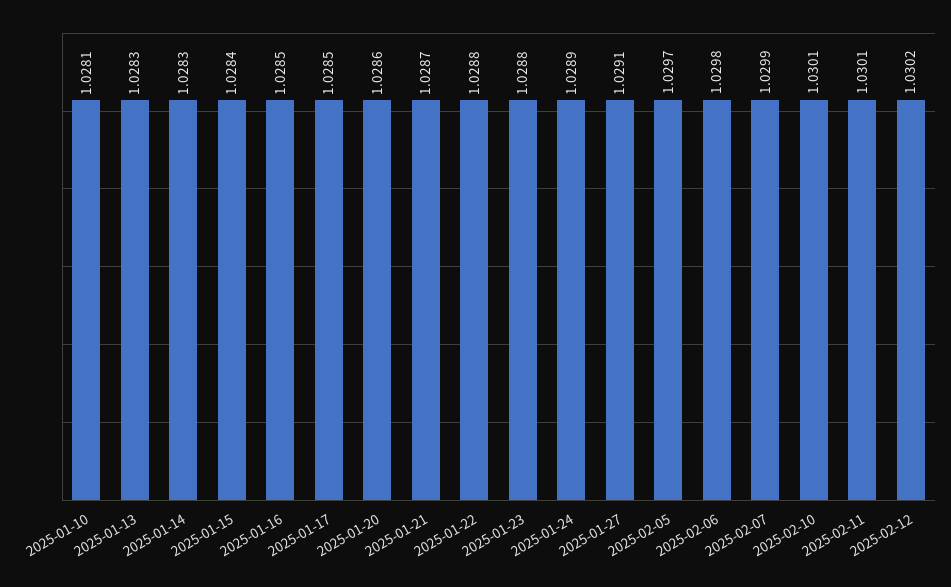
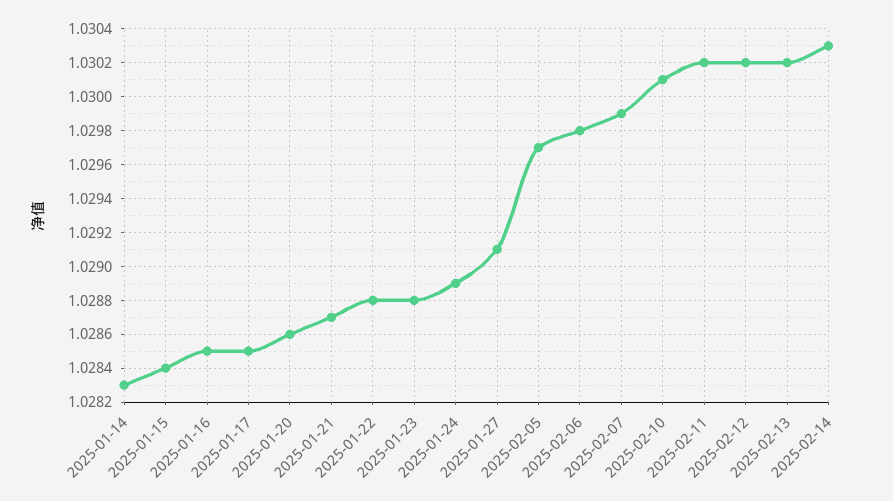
2025-01-10: 1.0281 -> none
2025-01-13: 1.0283 -> none
2025-02-11: 1.0301 -> 1.0302
2025-02-13: none -> 1.0302
2025-02-14: none -> 1.0303

